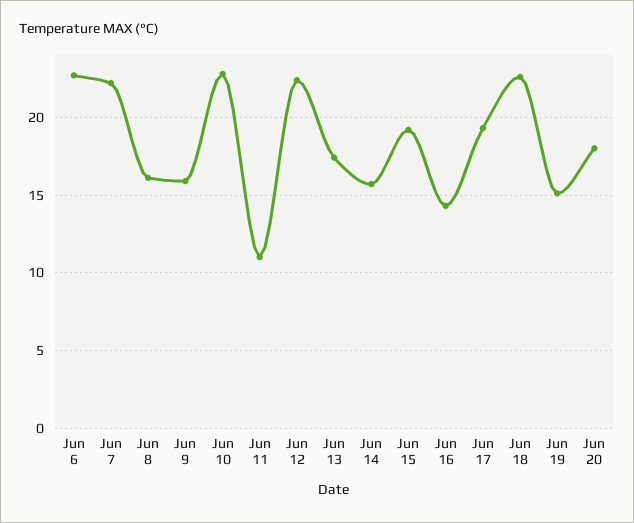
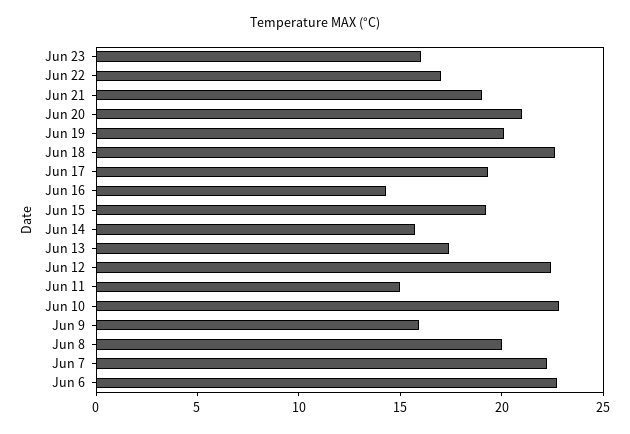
Jun 8: 16 -> 20
Jun 11: 11 -> 15
Jun 19: 15 -> 20
Jun 20: 18 -> 21
Jun 23: none -> 16
Jun 22: none -> 17
Jun 21: none -> 19

